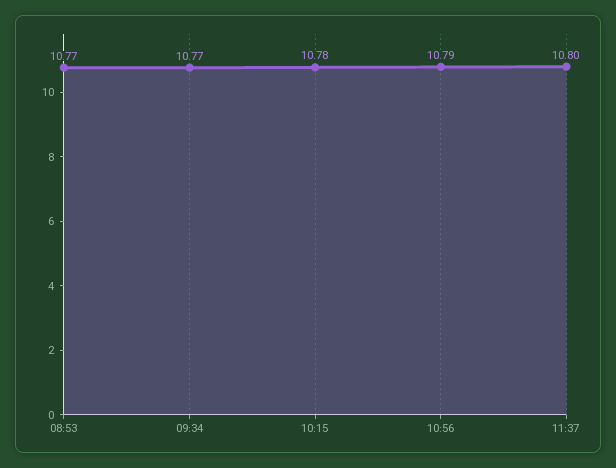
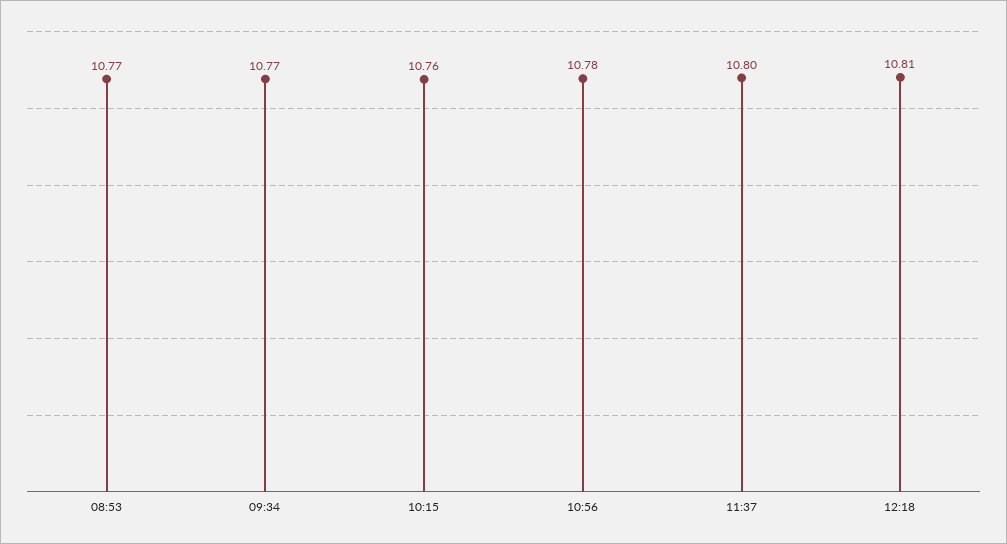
10:15: 10.78 -> 10.76
10:56: 10.79 -> 10.78
12:18: none -> 10.81

